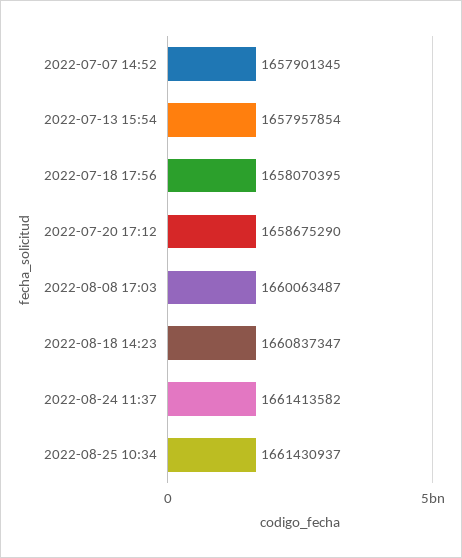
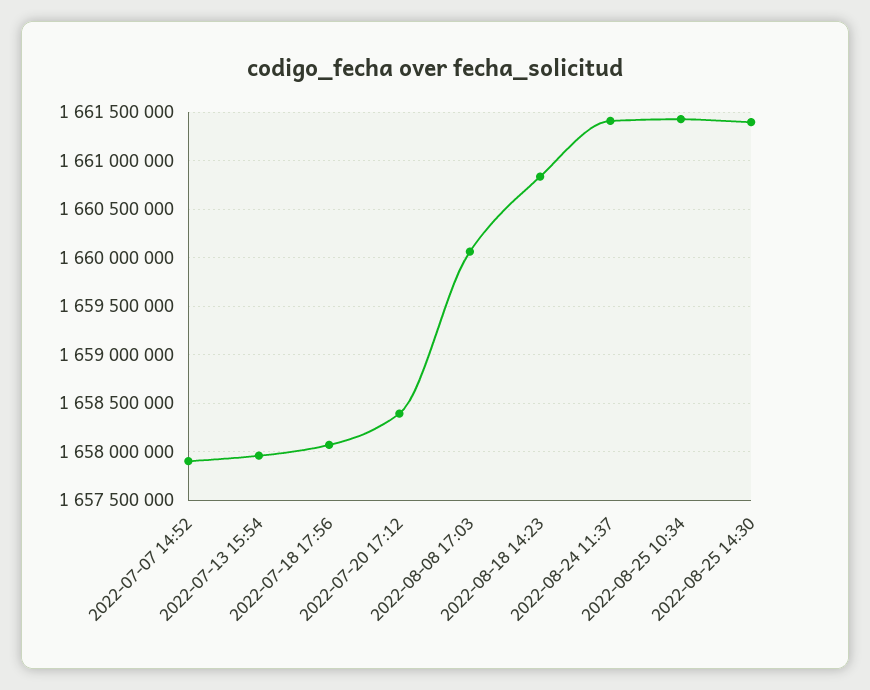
2022-07-20 17:12: 1658675290 -> 1658400000
2022-08-25 14:30: none -> 1661400000

